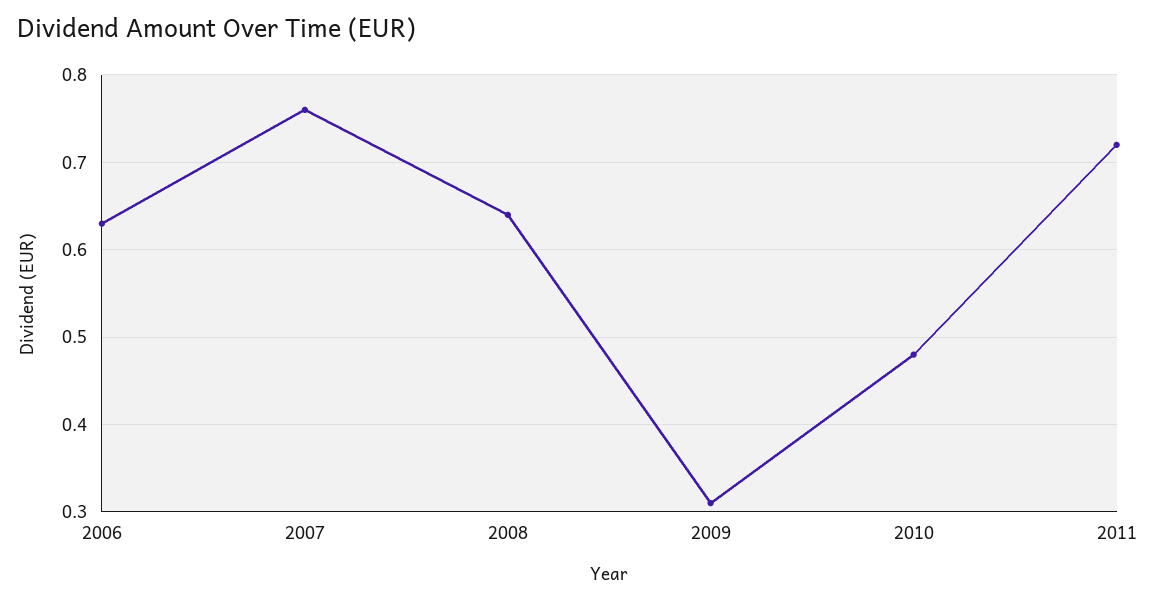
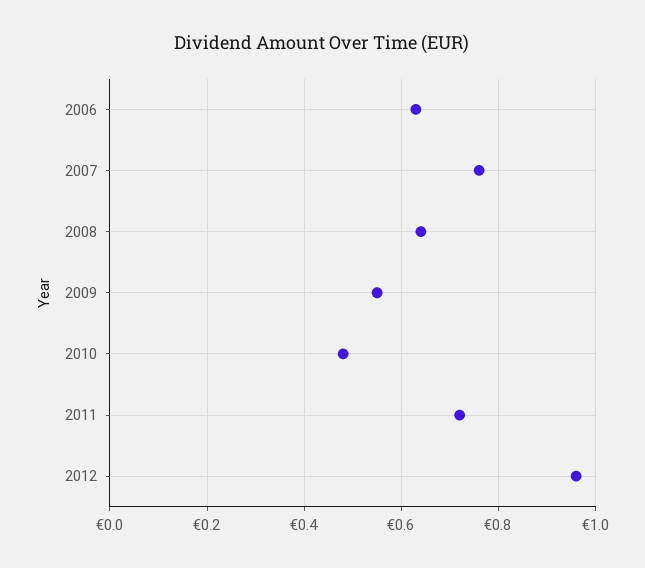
2009: 0.31 -> 0.55
2012: none -> 0.95

